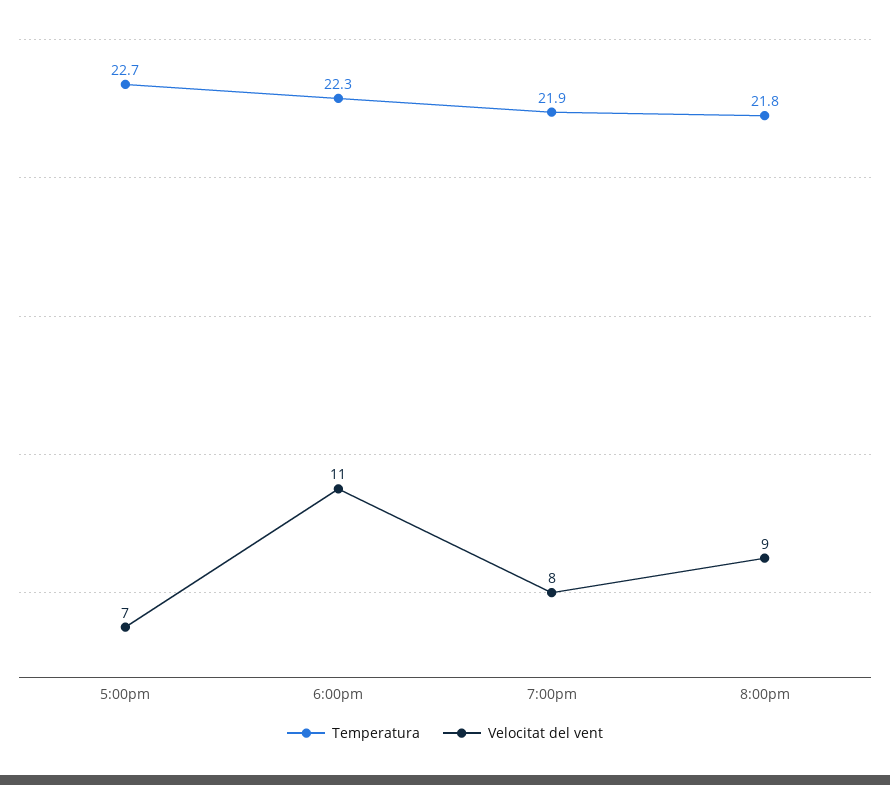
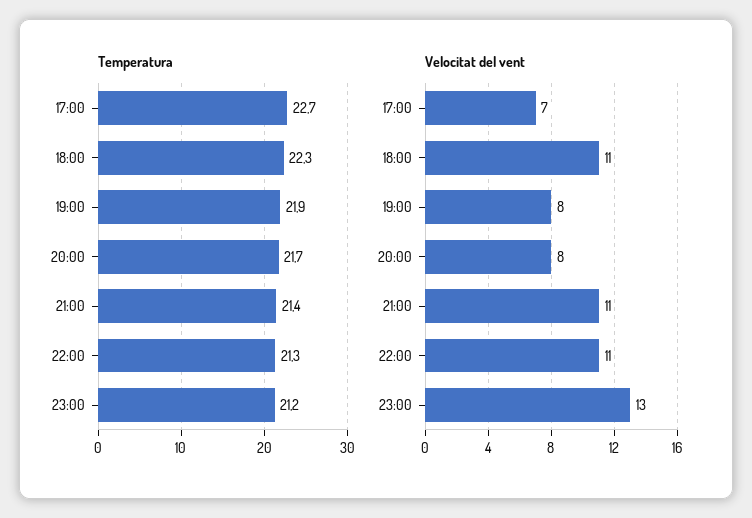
Temperatura, 8:00pm: 21.8 -> 21.7
Velocitat del vent, 8:00pm: 9 -> 8
Temperatura, 21:00: none -> 21.4
Temperatura, 22:00: none -> 21.3
Temperatura, 23:00: none -> 21.2
Velocitat del vent, 21:00: none -> 11
Velocitat del vent, 22:00: none -> 11
Velocitat del vent, 23:00: none -> 13

